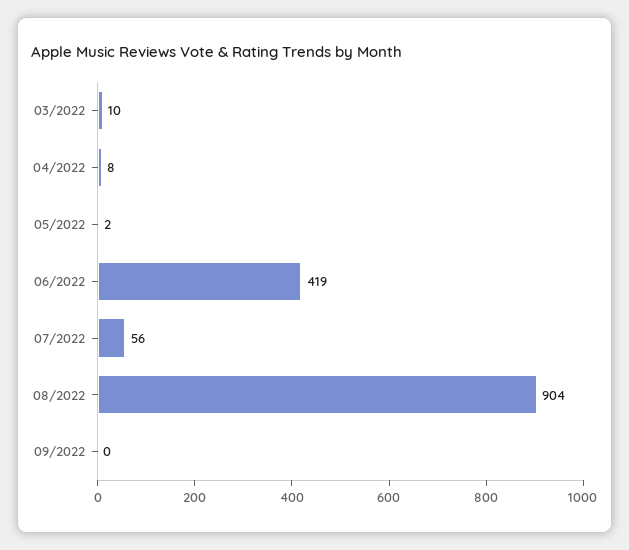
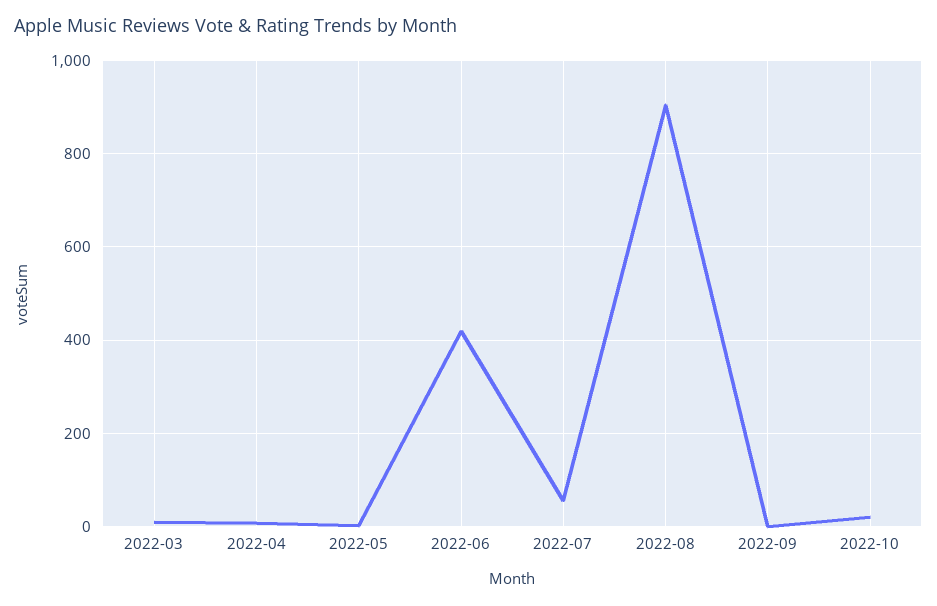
2022-10: none -> 20

